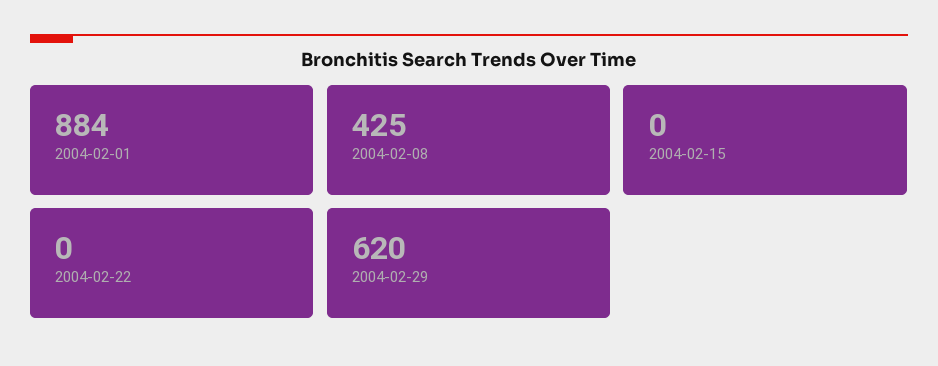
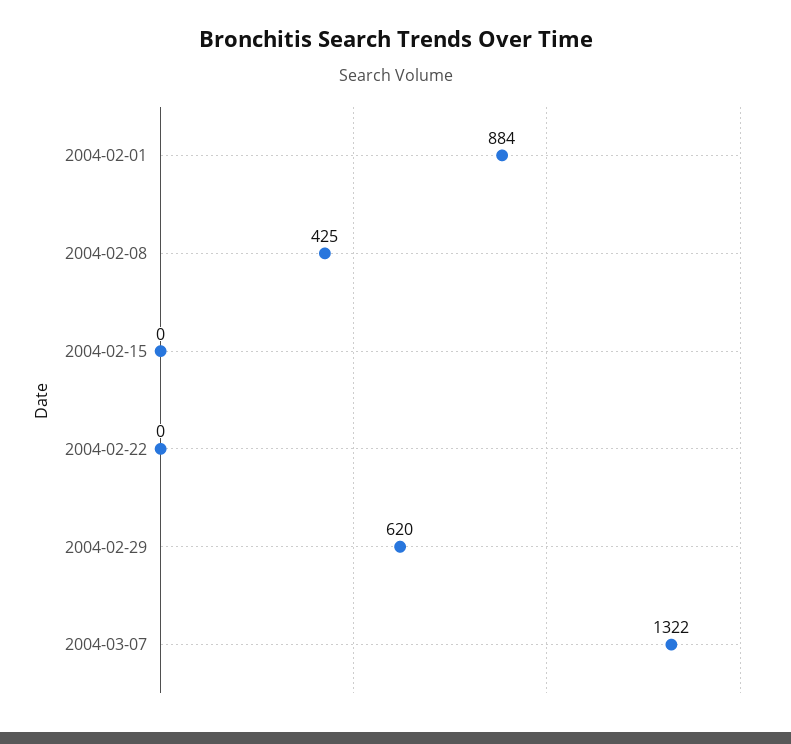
2004-03-07: none -> 1322

